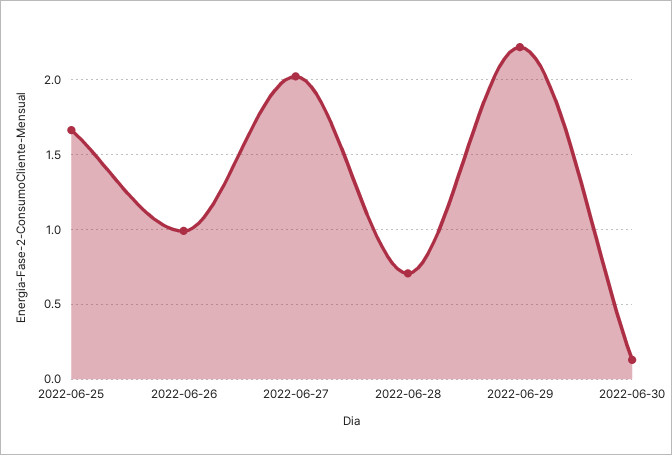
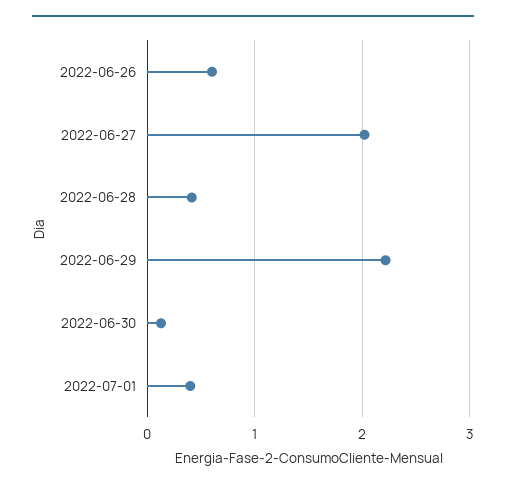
2022-06-25: 1.65 -> none
2022-06-26: 1 -> 0.6
2022-06-28: 0.7 -> 0.4
2022-07-01: none -> 0.4

